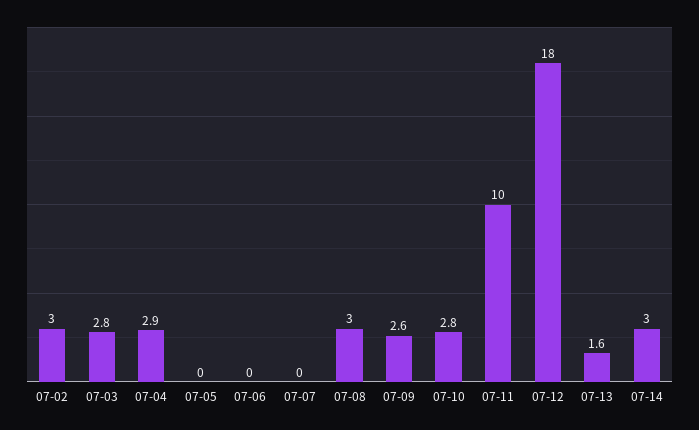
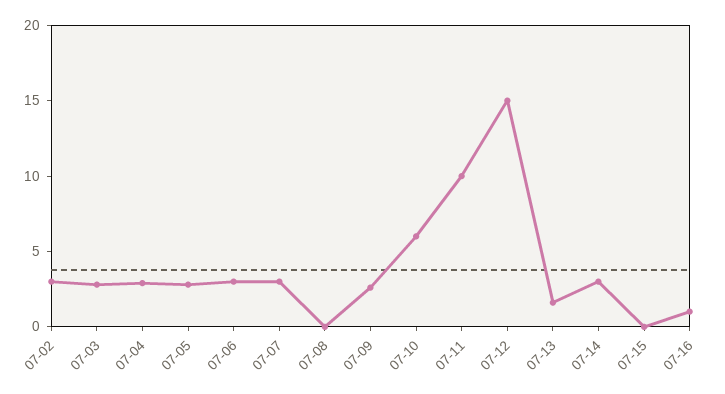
07-05: 0 -> 3
07-06: 0 -> 3
07-07: 0 -> 3
07-08: 3 -> 0
07-10: 2.8 -> 6
07-12: 18 -> 15
07-15: none -> 0
07-16: none -> 1

